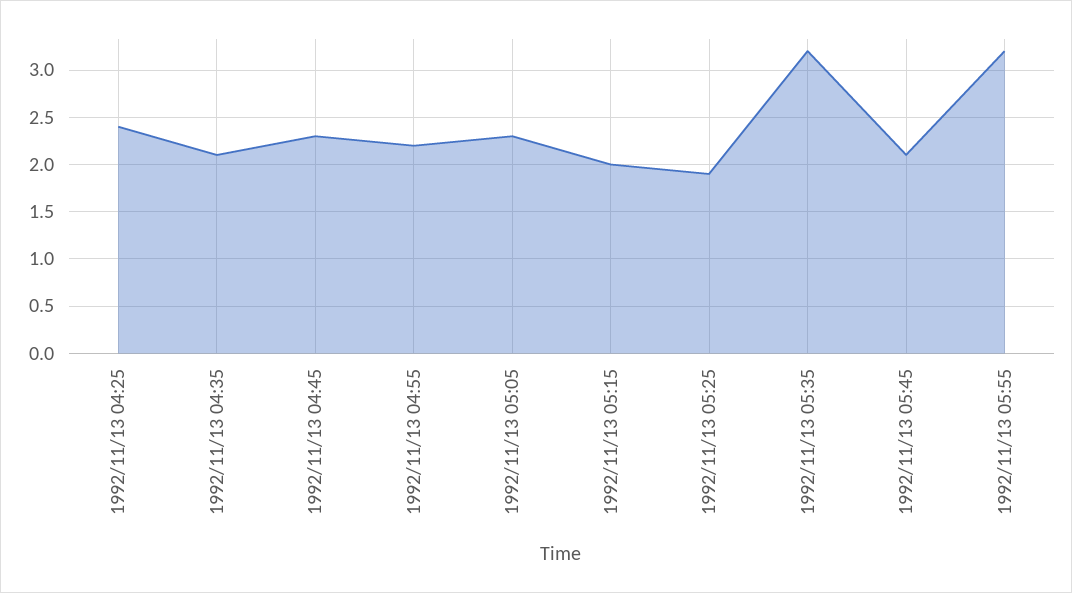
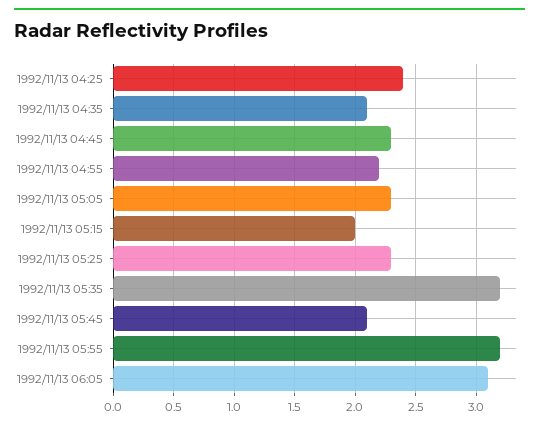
1992/11/13 05:25: 1.9 -> 2.3
1992/11/13 06:05: none -> 3.1

